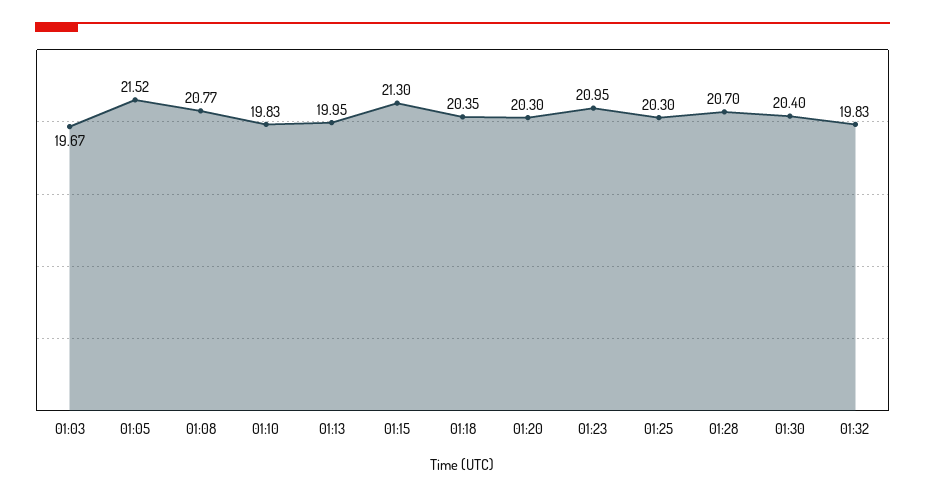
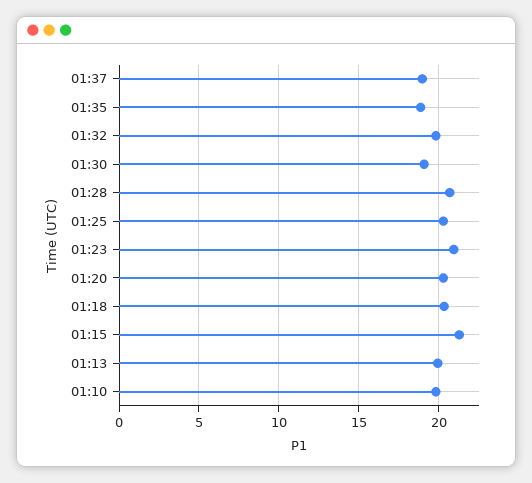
01:03: 19.67 -> none
01:05: 21.52 -> none
01:08: 20.77 -> none
01:30: 20.4 -> 19
01:37: none -> 19
01:35: none -> 19

